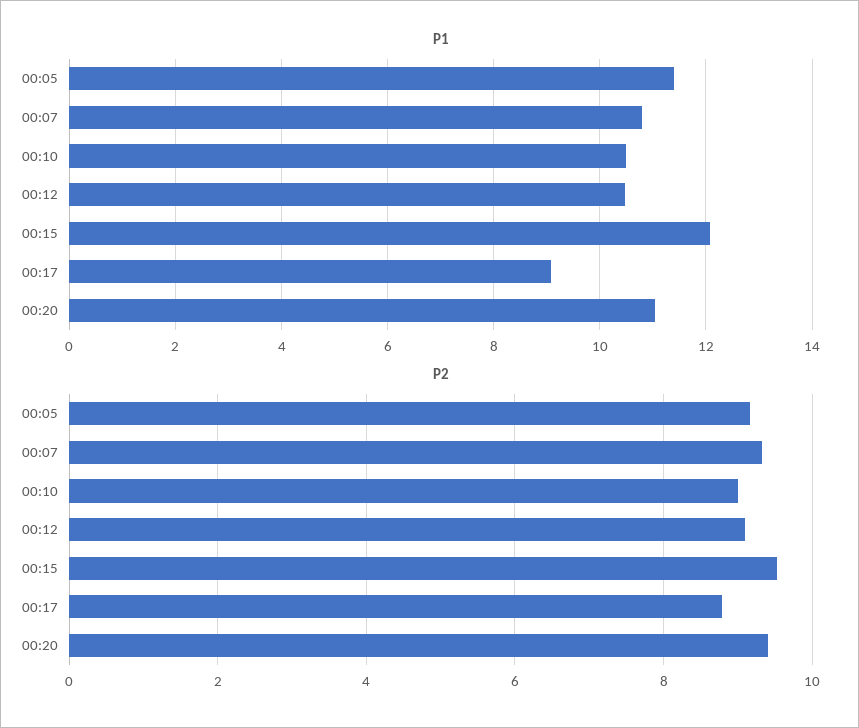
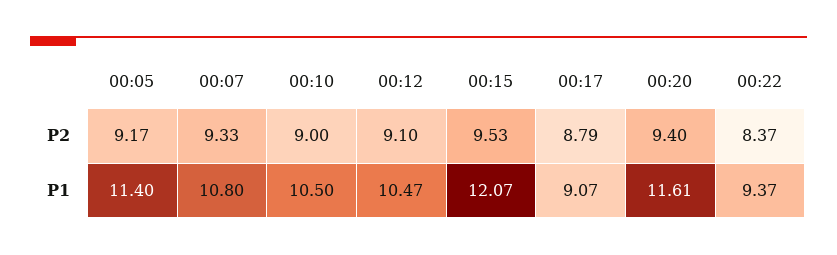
P1, 00:20: 11 -> 11.61
P2, 00:22: none -> 8.37
P1, 00:22: none -> 9.37

